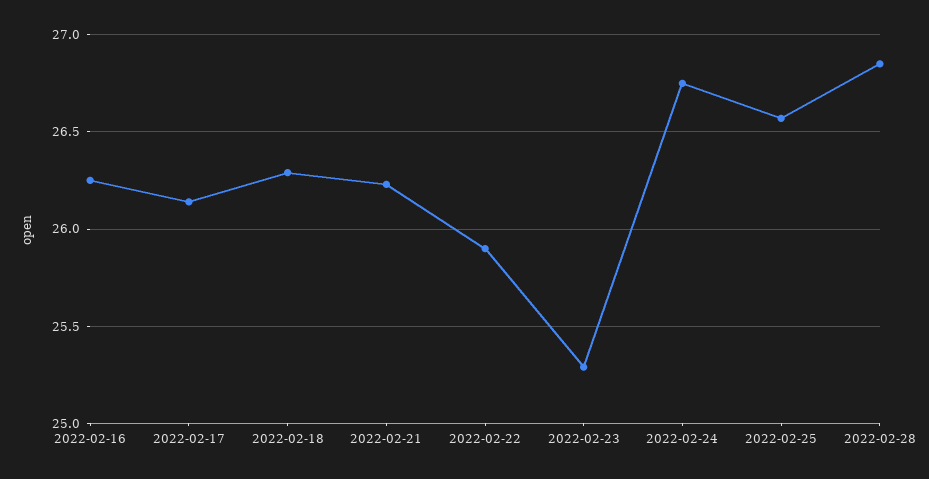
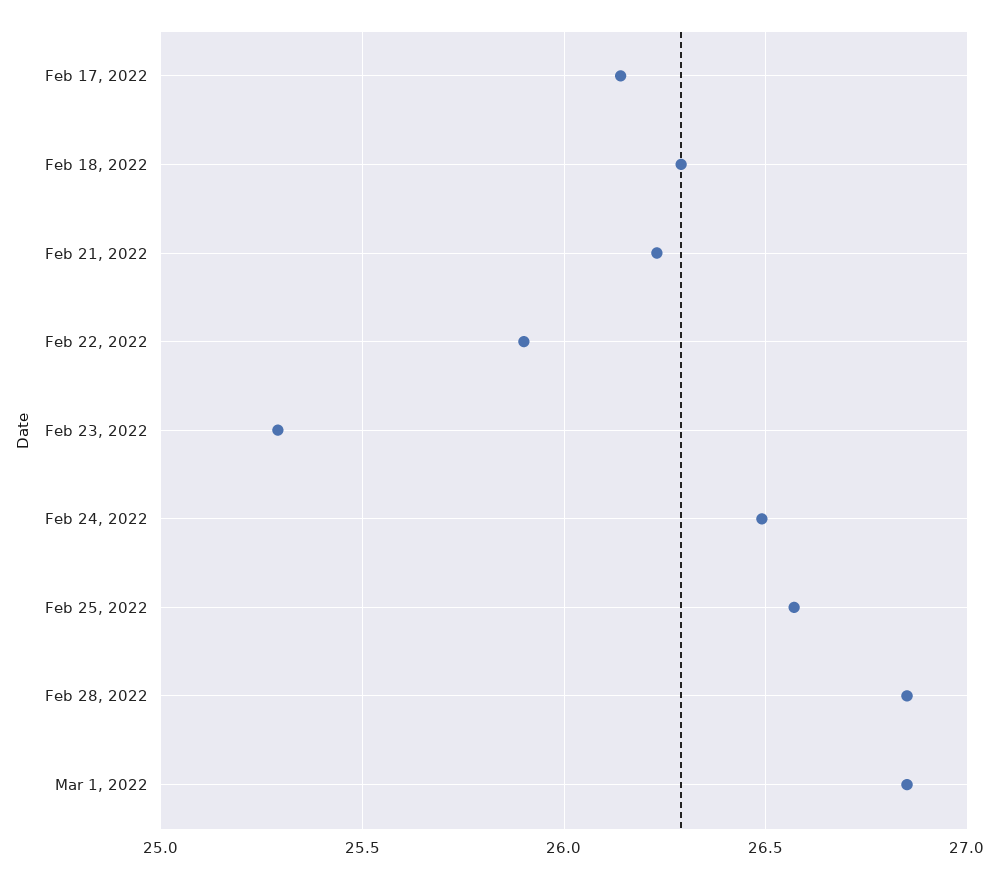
2022-02-16: 26.25 -> none
2022-02-24: 26.75 -> 26.5
Mar 1, 2022: none -> 26.85

